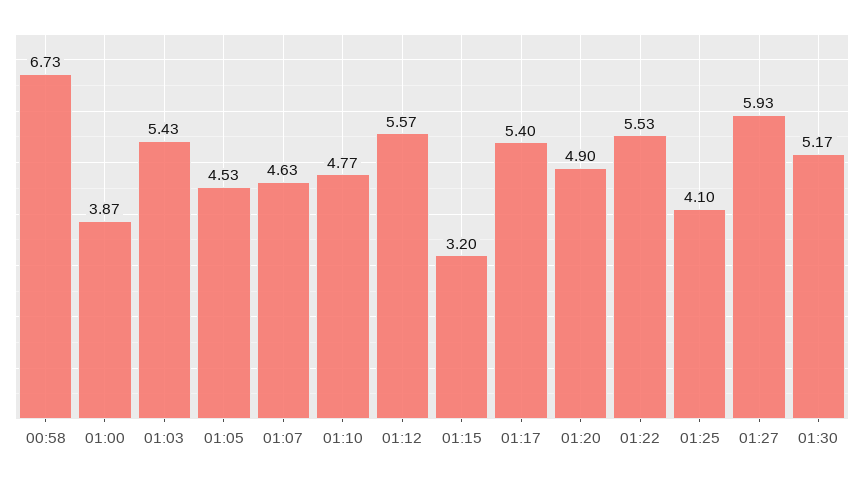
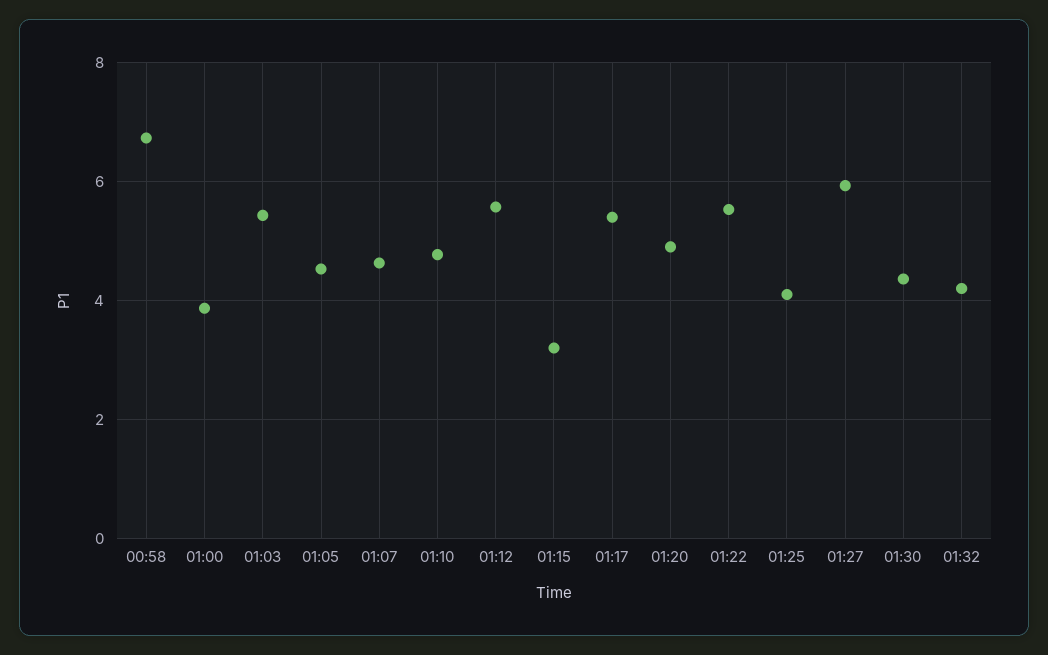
01:30: 5.17 -> 4.4
01:32: none -> 4.2

